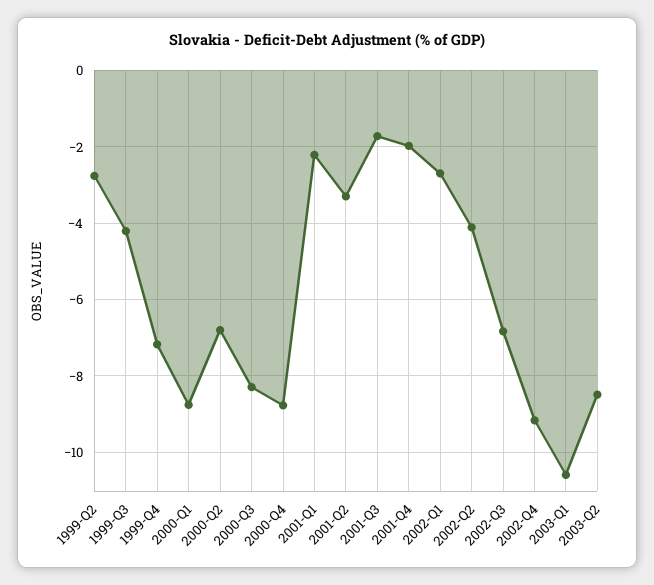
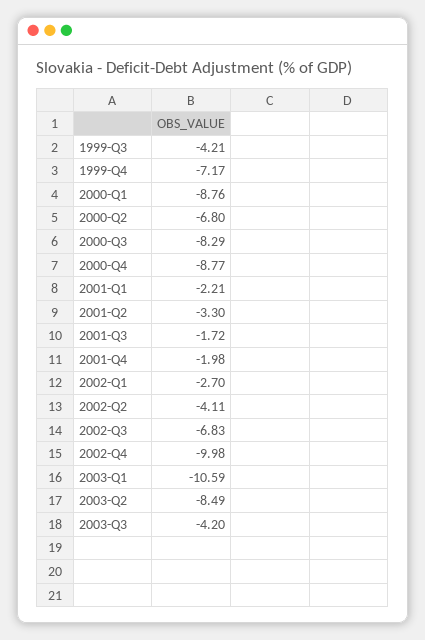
1999-Q2: -2.8 -> none
2002-Q4: -9.2 -> -9.98
2003-Q3: none -> -4.2

